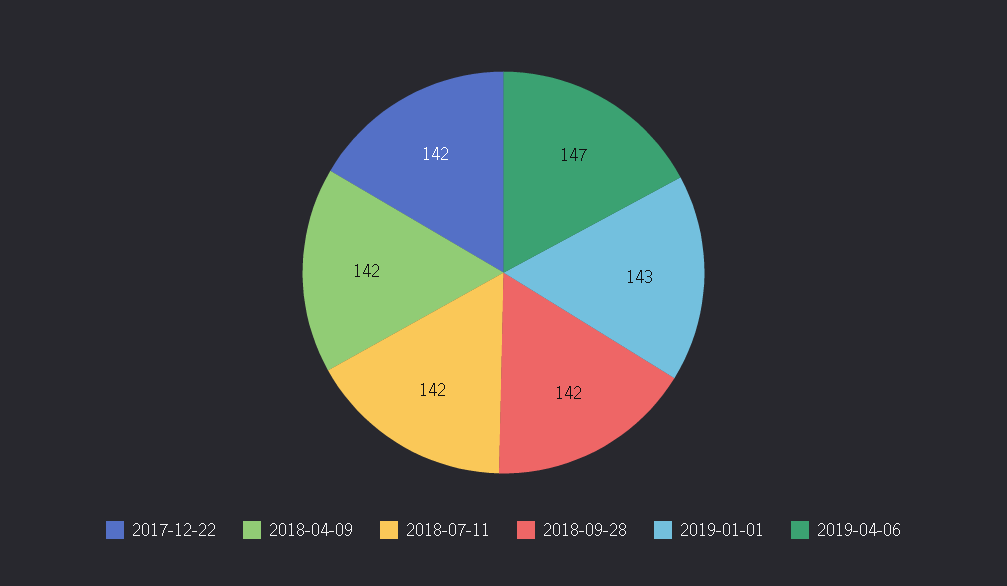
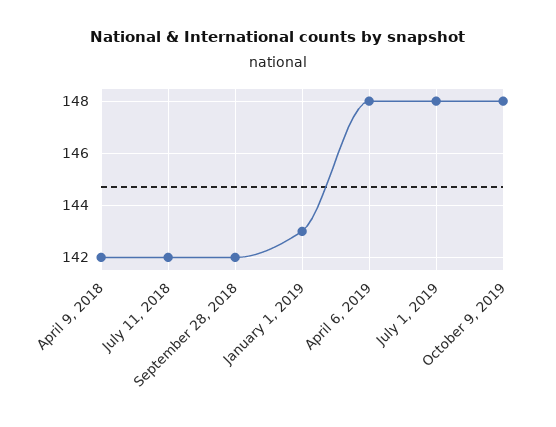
2017-12-22: 142 -> none
2019-04-06: 147 -> 148
July 1, 2019: none -> 148
October 9, 2019: none -> 148

